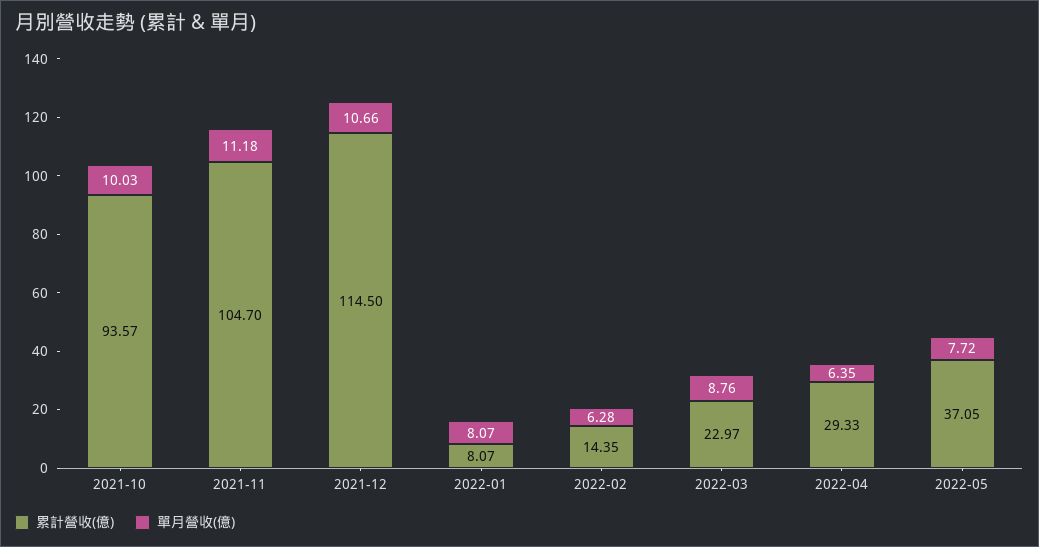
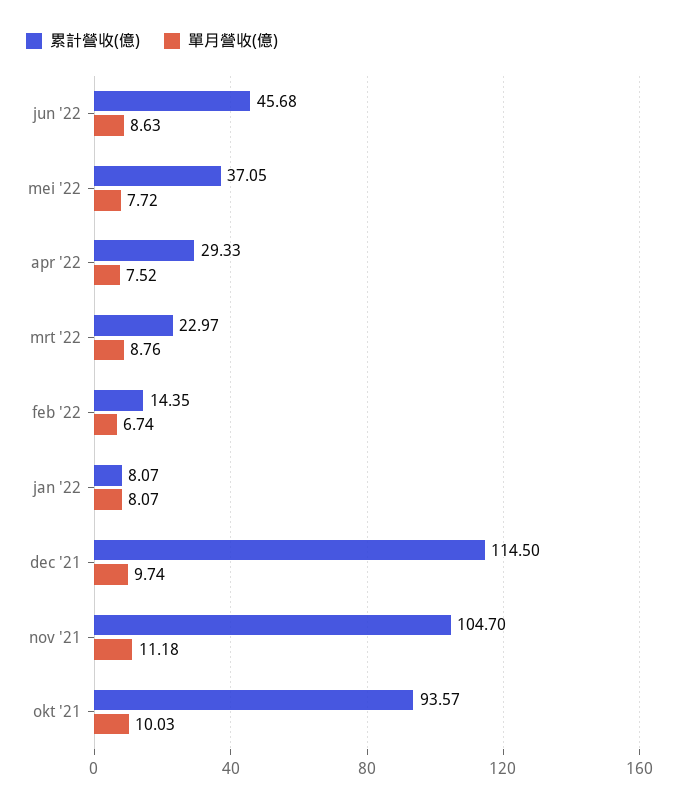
單月營收(億), 2021-12: 10.66 -> 9.74
單月營收(億), 2022-02: 6.28 -> 6.74
單月營收(億), 2022-04: 6.35 -> 7.52
累計營收(億), jun '22: none -> 45.68
單月營收(億), jun '22: none -> 8.63

